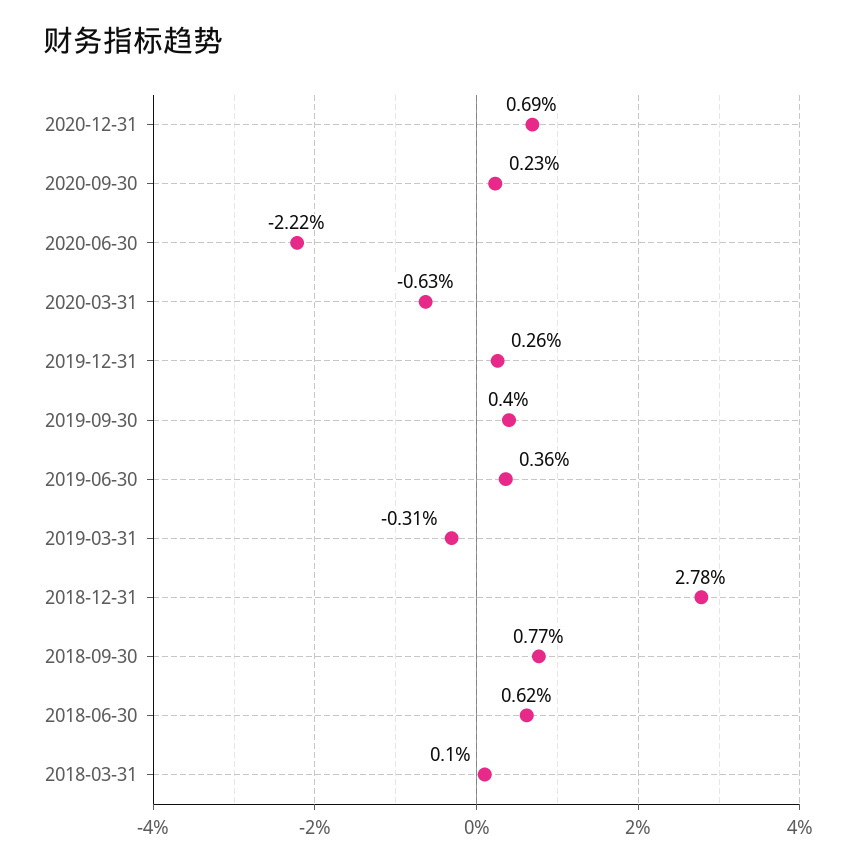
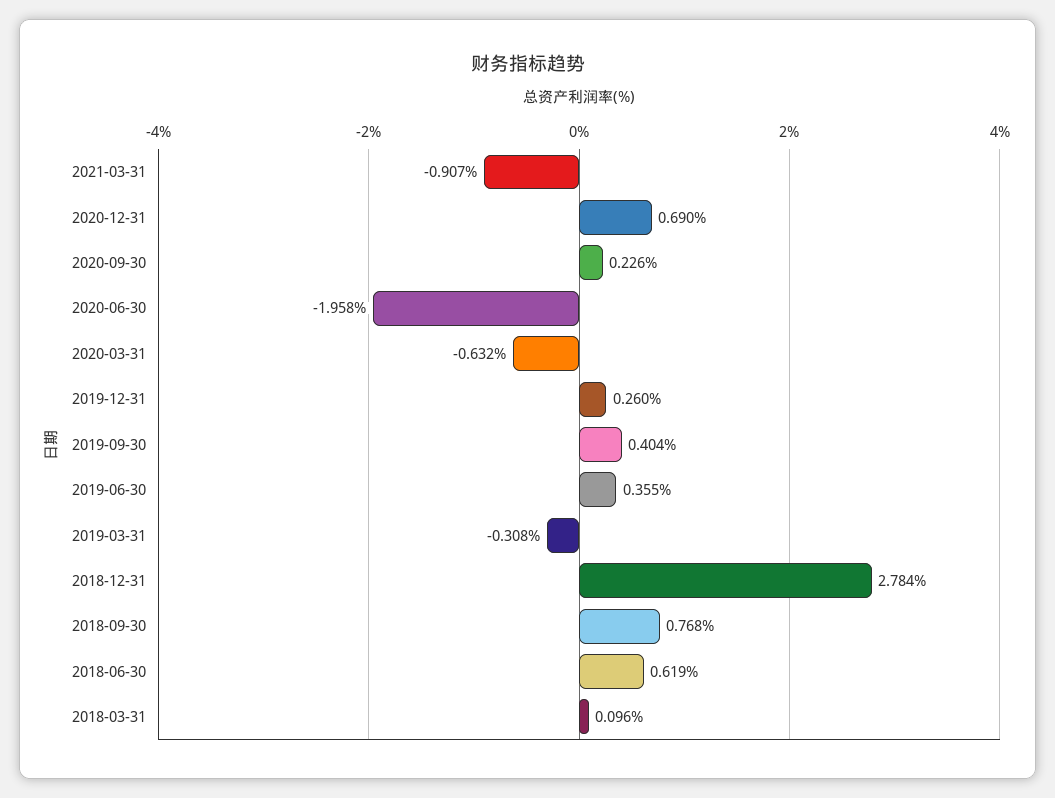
2020-06-30: -2.22 -> -1.958
2021-03-31: none -> -0.907

